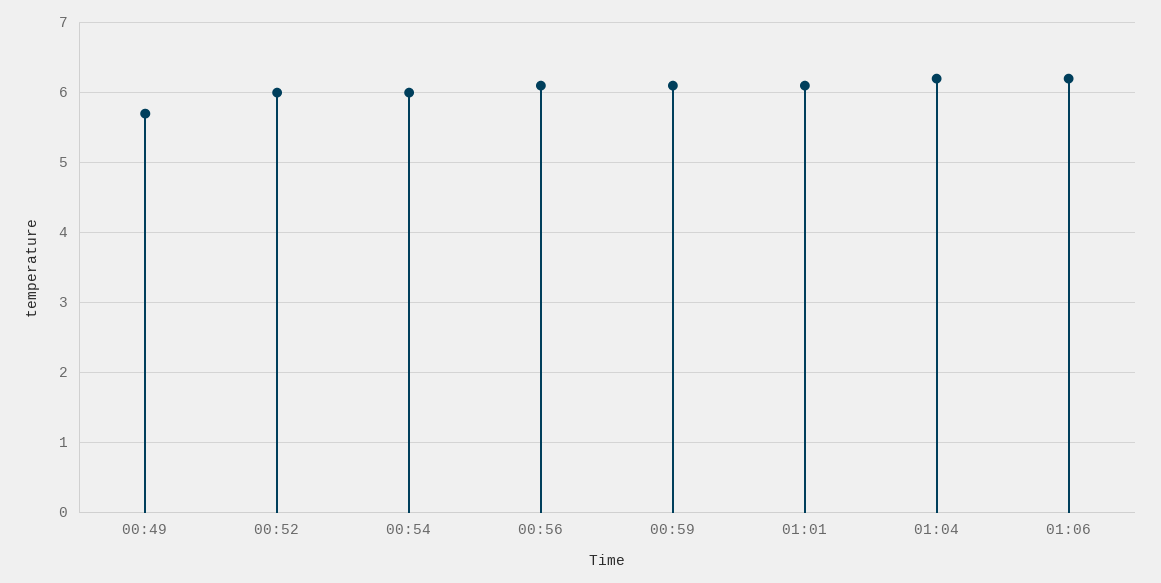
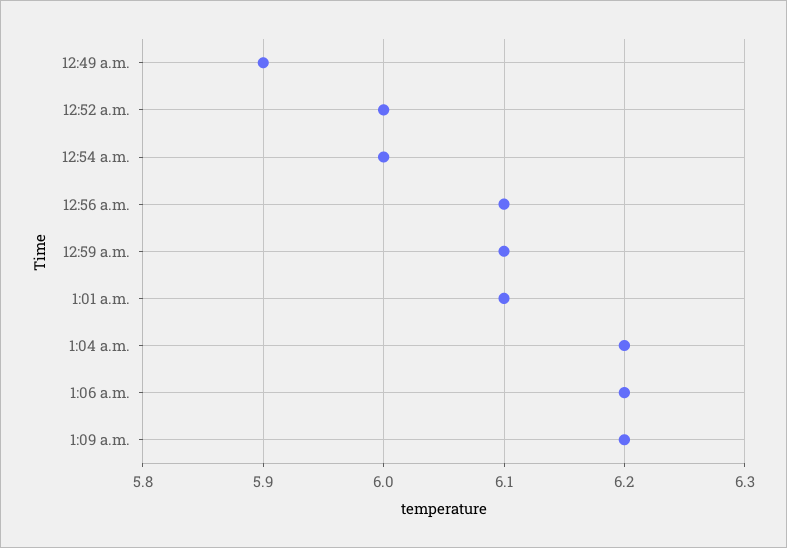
00:49: 5.7 -> 5.9
1:09 a.m.: none -> 6.2

